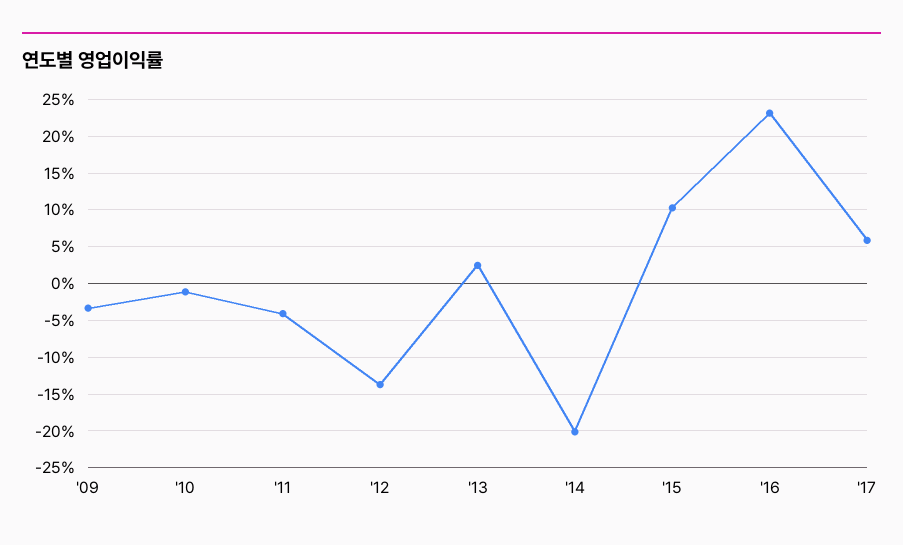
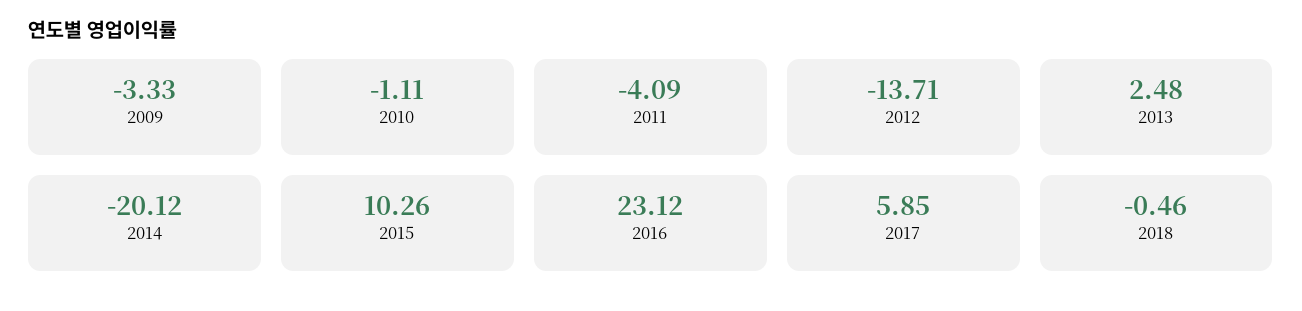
2018: none -> -0.46

